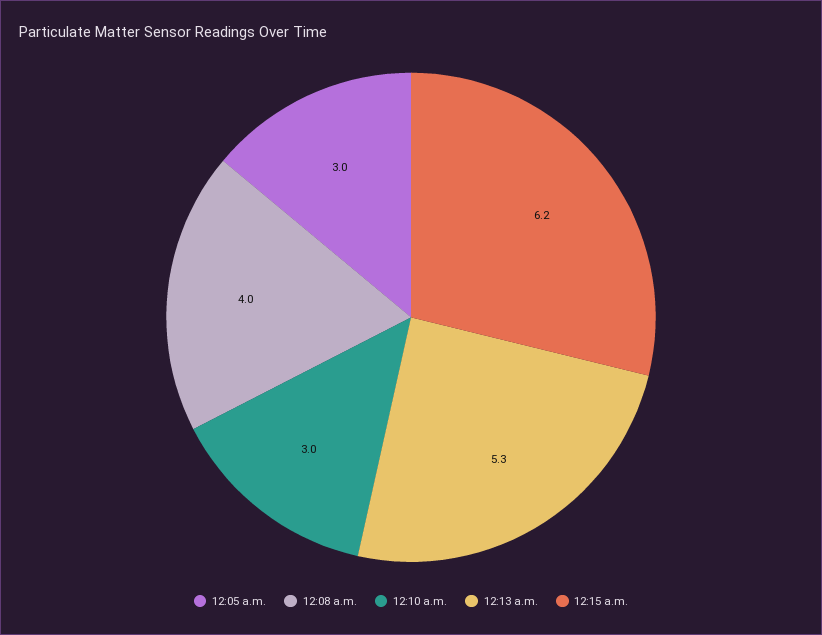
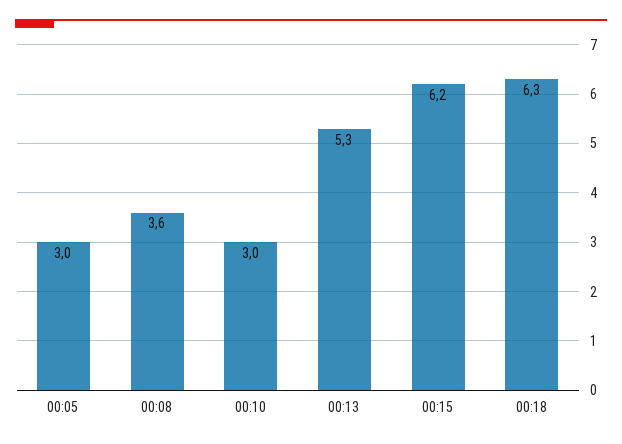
12:08 a.m.: 4 -> 3.6
00:18: none -> 6.3

